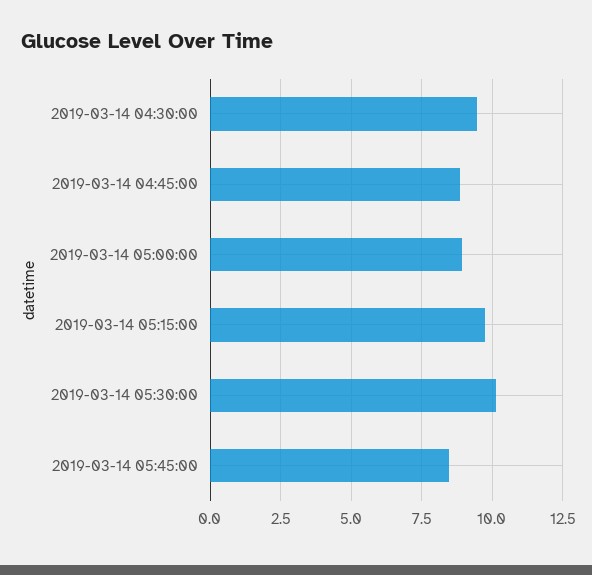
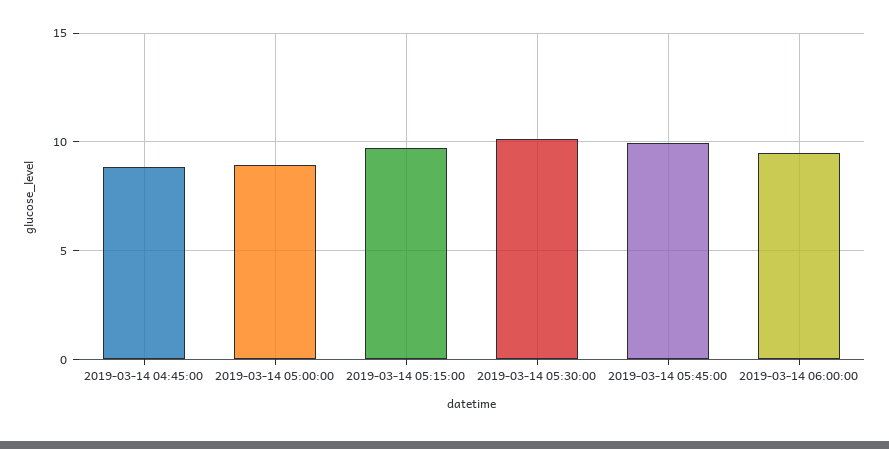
2019-03-14 04:30:00: 9.5 -> none
2019-03-14 05:45:00: 8.5 -> 10
2019-03-14 06:00:00: none -> 9.5

